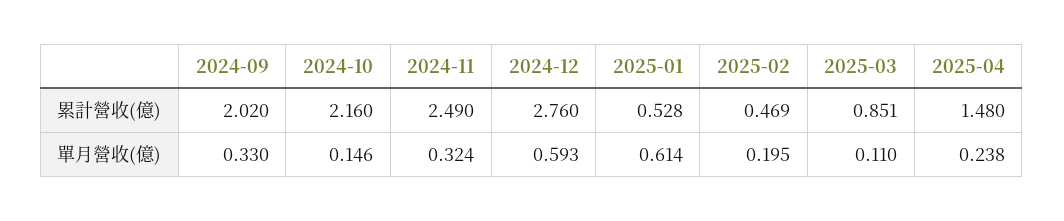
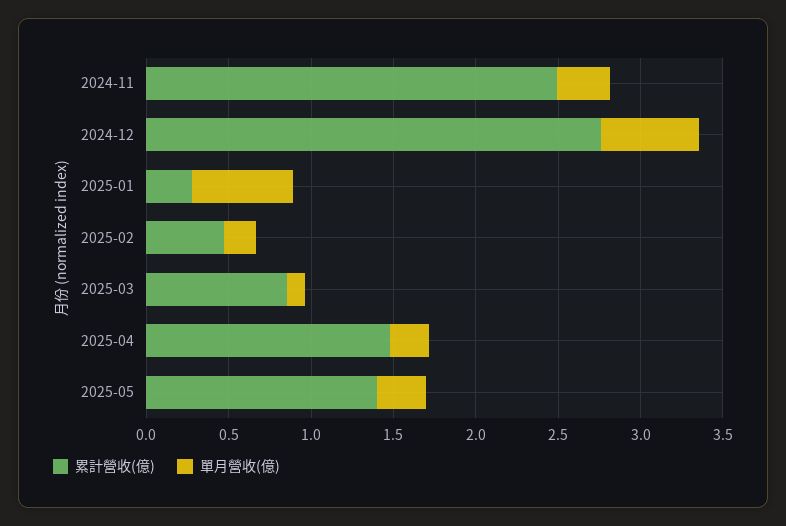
累計營收(億), 2024-09: 2.02 -> none
累計營收(億), 2024-10: 2.16 -> none
累計營收(億), 2025-01: 0.528 -> 0.3
單月營收(億), 2024-09: 0.33 -> none
單月營收(億), 2024-10: 0.146 -> none
累計營收(億), 2025-05: none -> 1.4
單月營收(億), 2025-05: none -> 0.3

